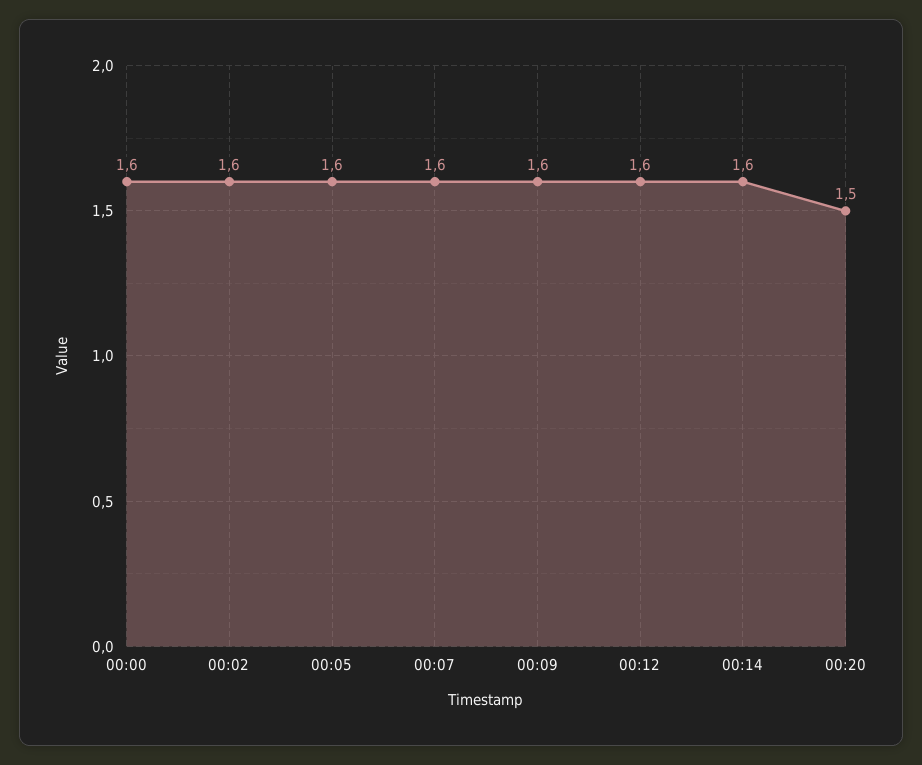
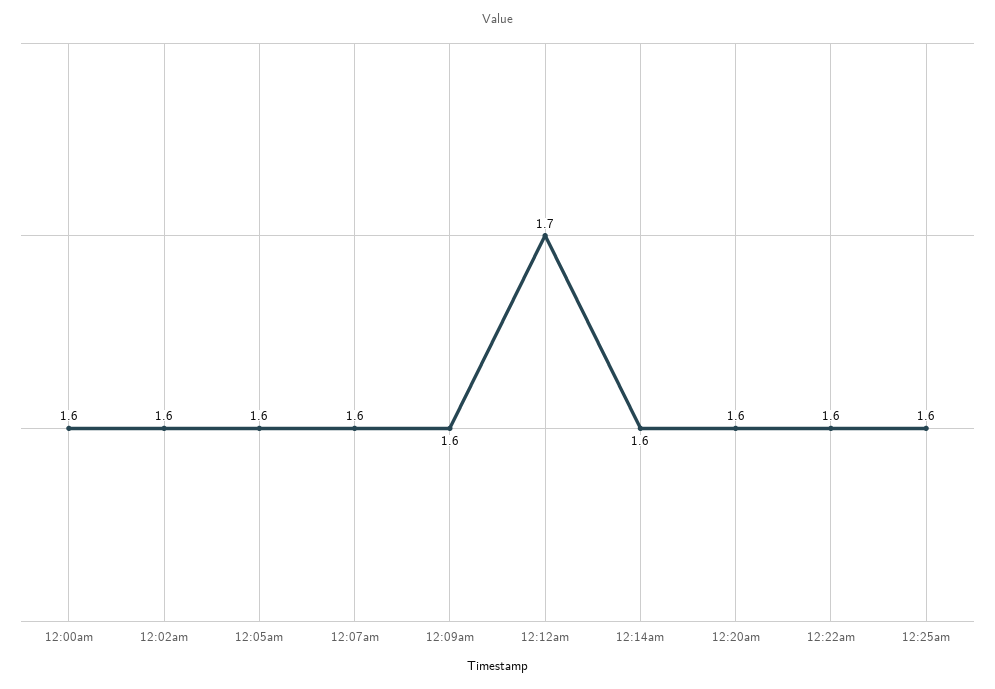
00:12: 1.6 -> 1.7
00:20: 1.5 -> 1.6
12:22am: none -> 1.6
12:25am: none -> 1.6

